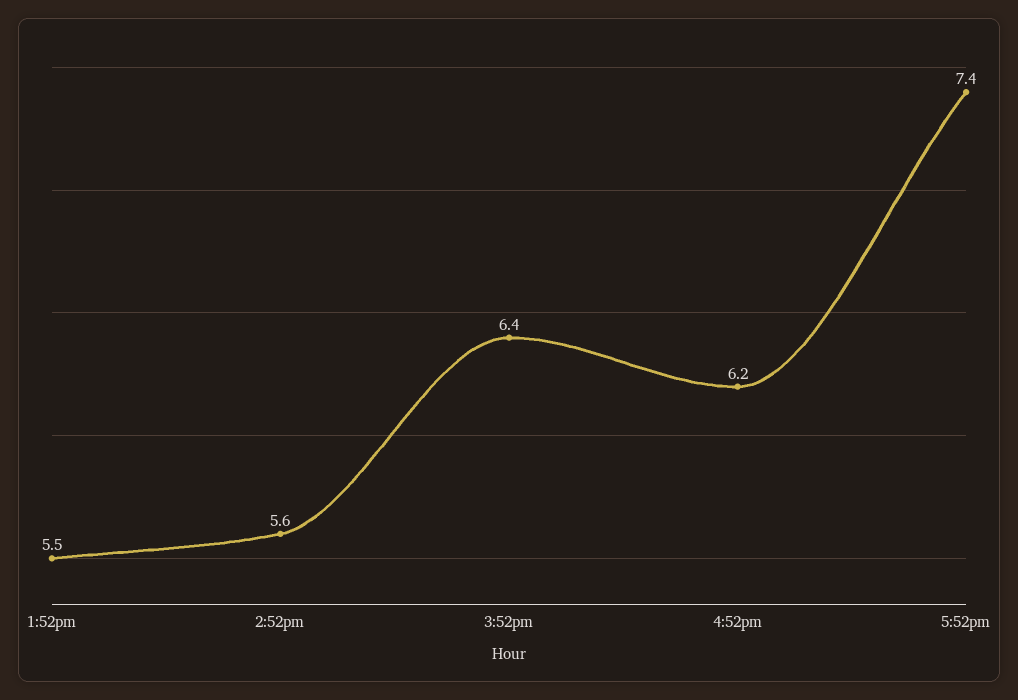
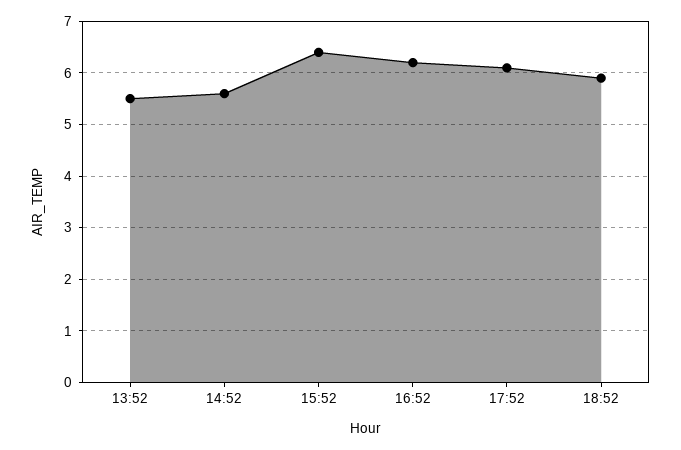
5:52pm: 7.4 -> 6
18:52: none -> 6

